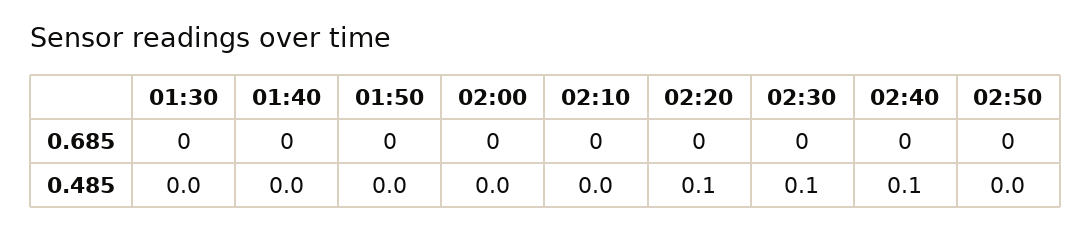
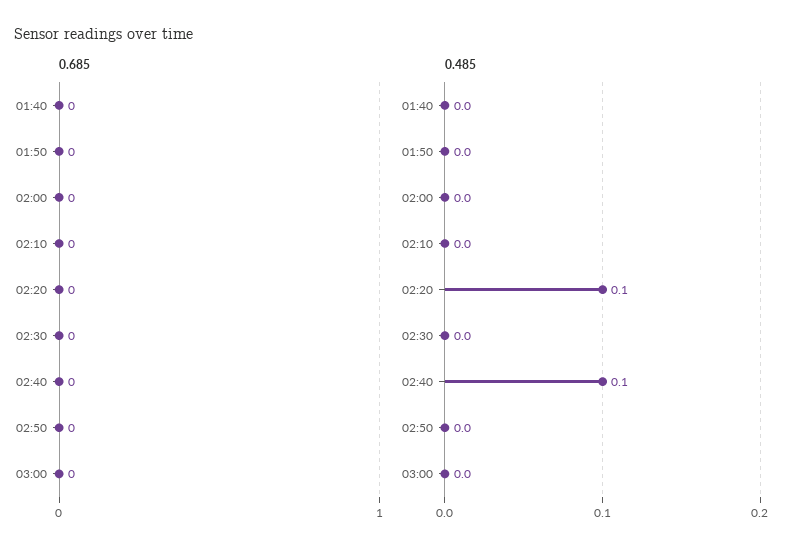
0.685, 01:30: 0 -> none
0.485, 01:30: 0 -> none
0.485, 02:30: 0.1 -> 0
0.685, 03:00: none -> 0
0.485, 03:00: none -> 0

